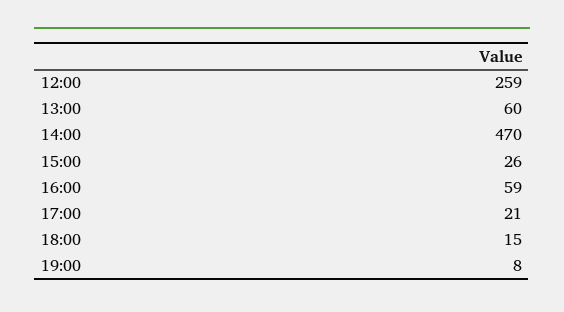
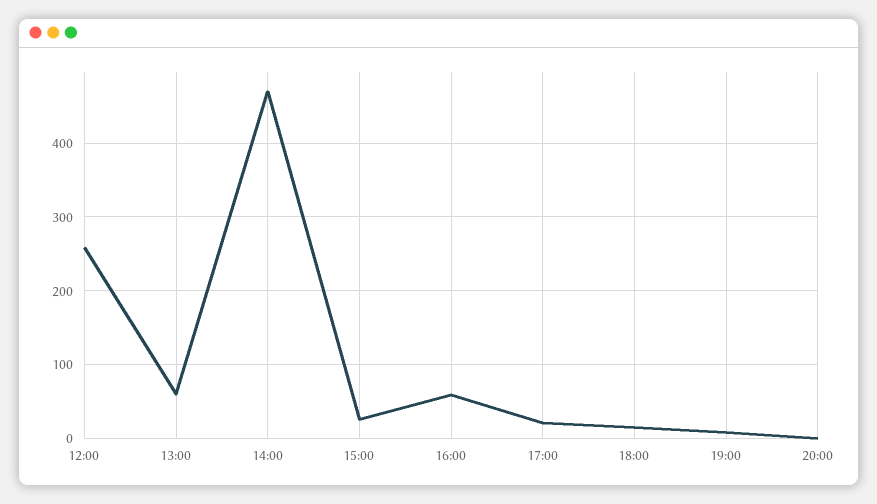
20:00: none -> 0

